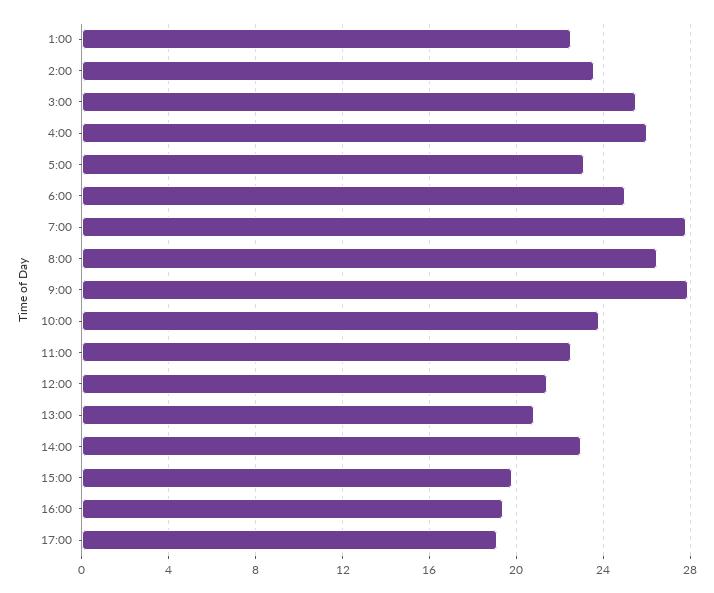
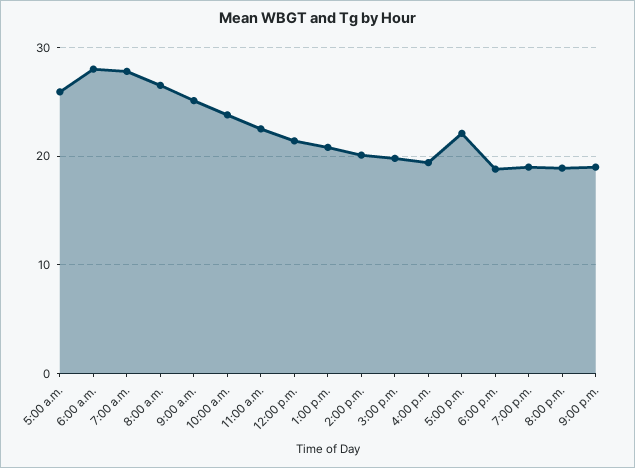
1:00: 22.5 -> none
2:00: 23.5 -> none
3:00: 25.5 -> none
4:00: 26 -> none
5:00: 23 -> 26
6:00: 25 -> 28
9:00: 28 -> 25
14:00: 23 -> 20
17:00: 19 -> 22
6:00 p.m.: none -> 19
7:00 p.m.: none -> 19
8:00 p.m.: none -> 19
9:00 p.m.: none -> 19

